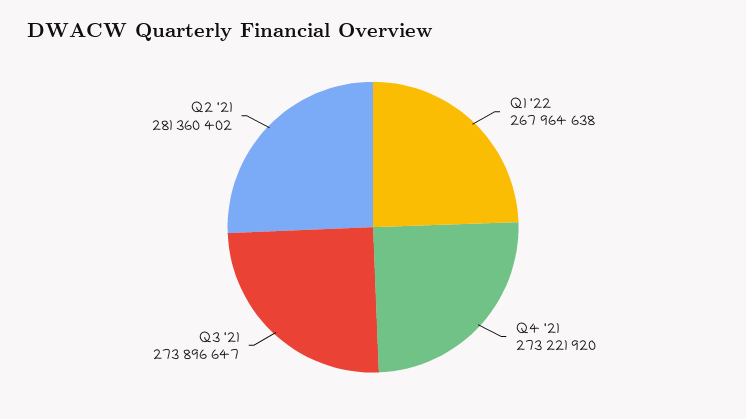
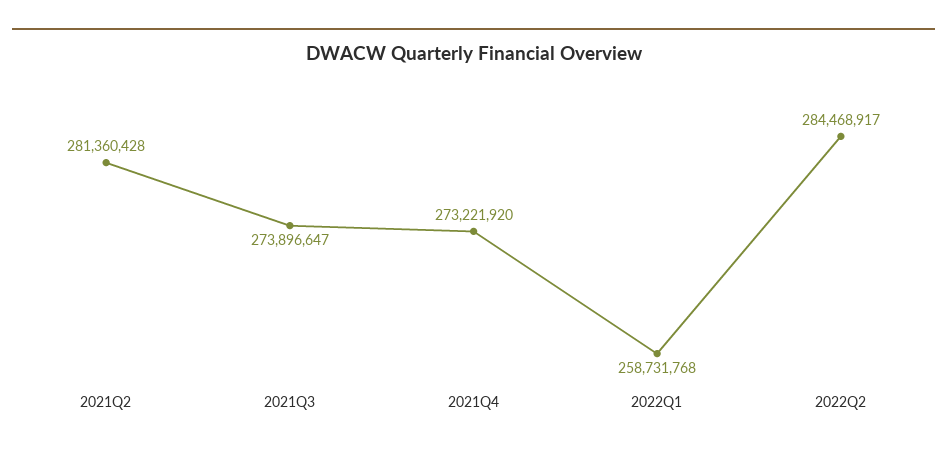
Q1 '22: 267964638 -> 258731768
Q2 '21: 281360402 -> 281360428
2022Q2: none -> 284468917

